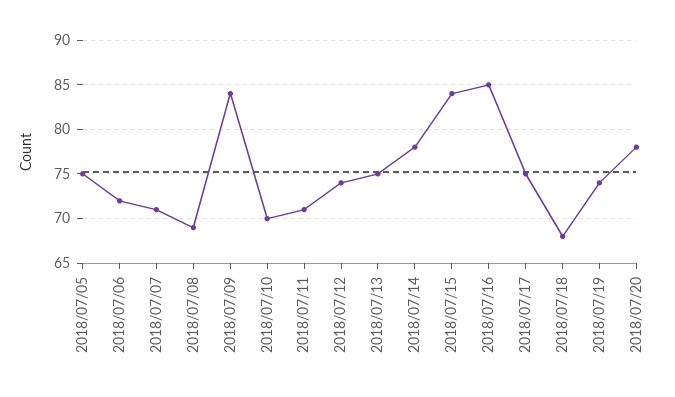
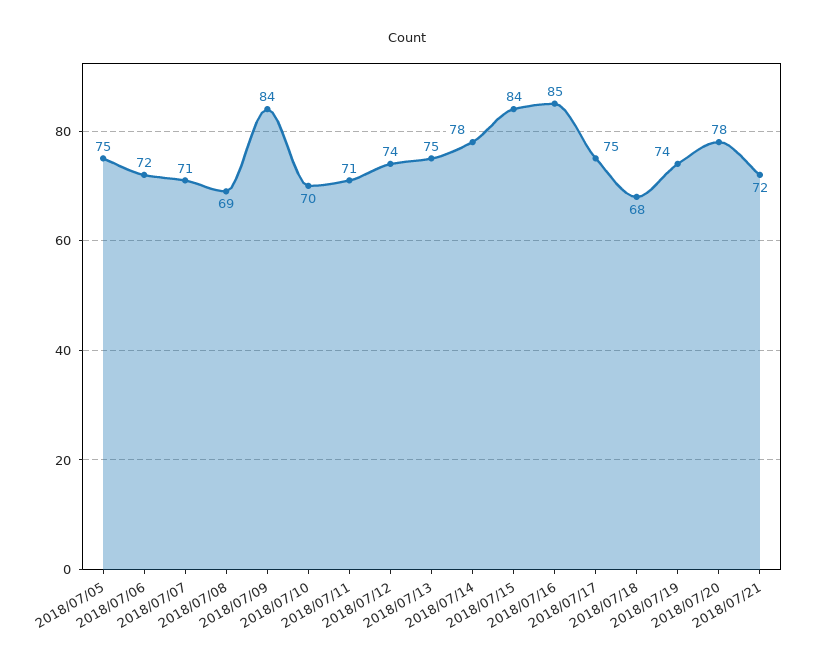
2018/07/21: none -> 72

